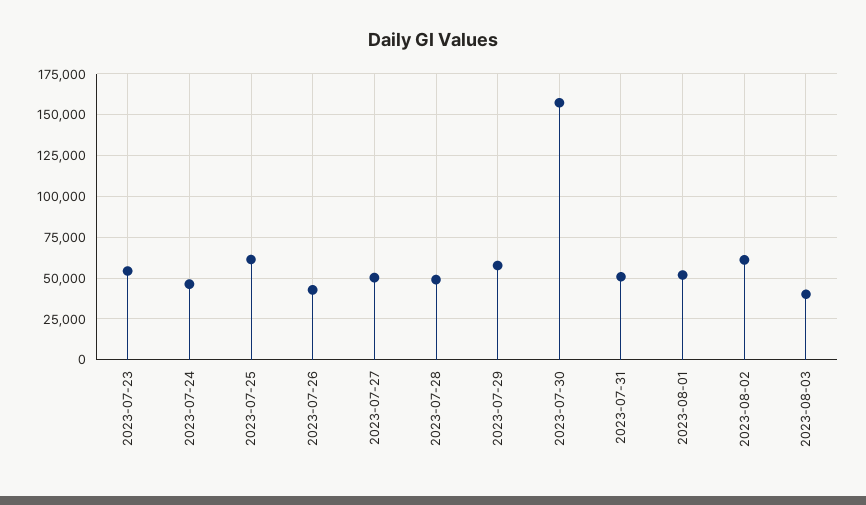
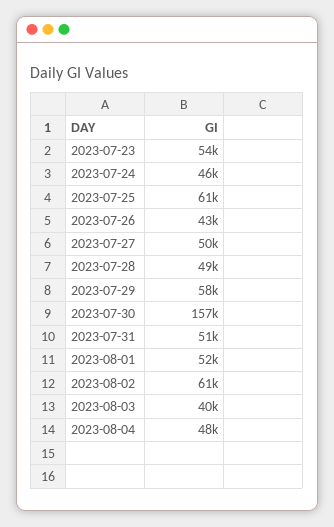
2023-08-04: none -> 48000

